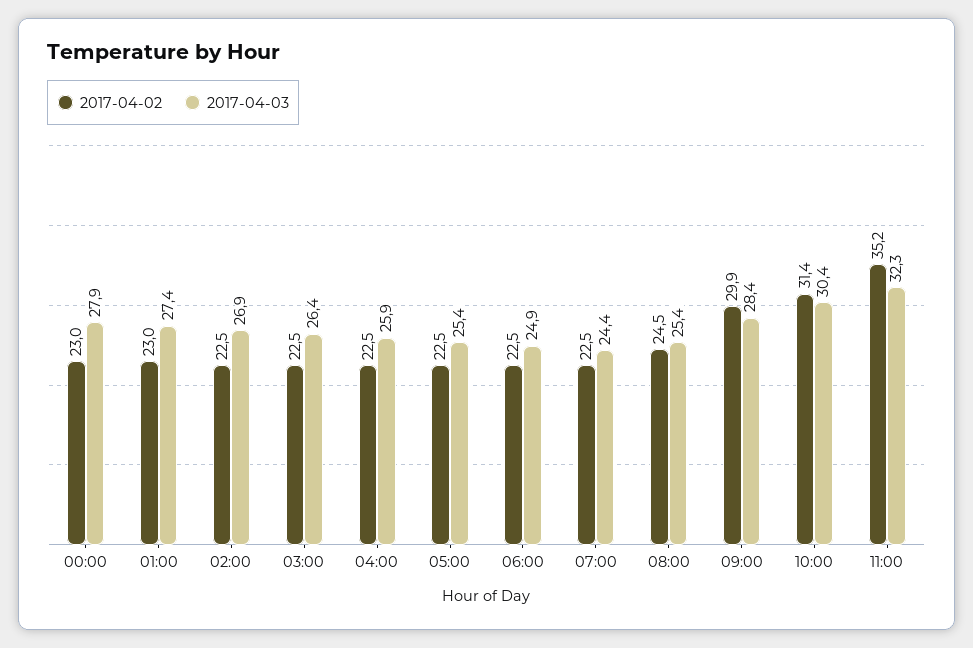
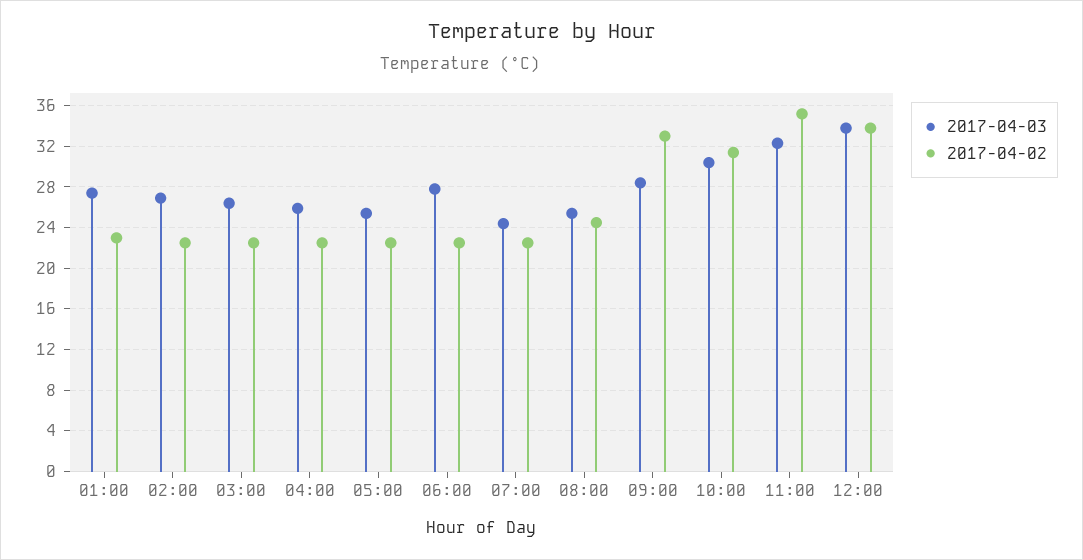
2017-04-02, 00:00: 23 -> none
2017-04-03, 00:00: 27.9 -> none
2017-04-03, 06:00: 24.9 -> 28
2017-04-02, 09:00: 29.9 -> 33
2017-04-03, 12:00: none -> 34
2017-04-02, 12:00: none -> 34

